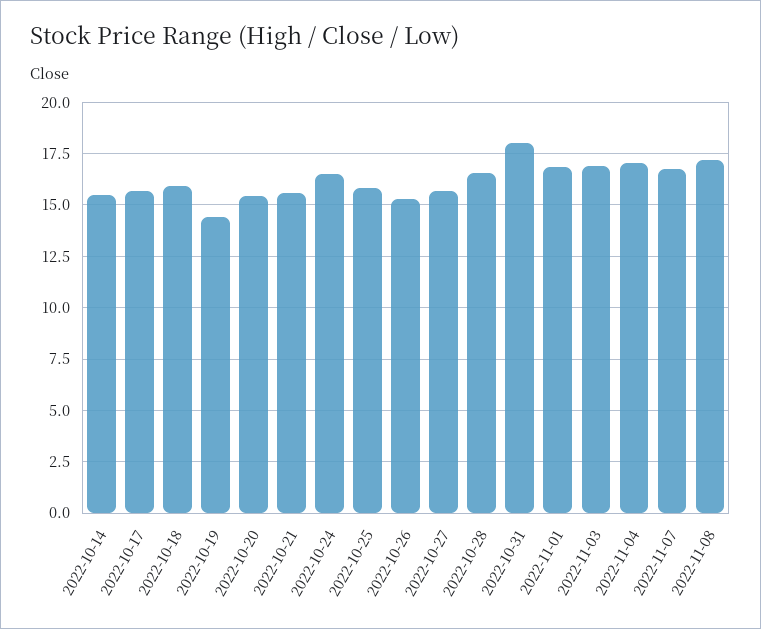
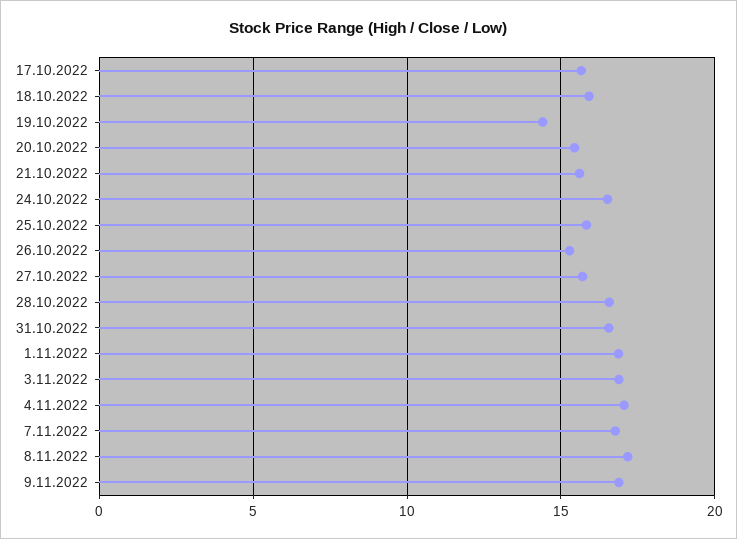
2022-10-14: 15.5 -> none
2022-10-31: 18 -> 16.5
9.11.2022: none -> 17

